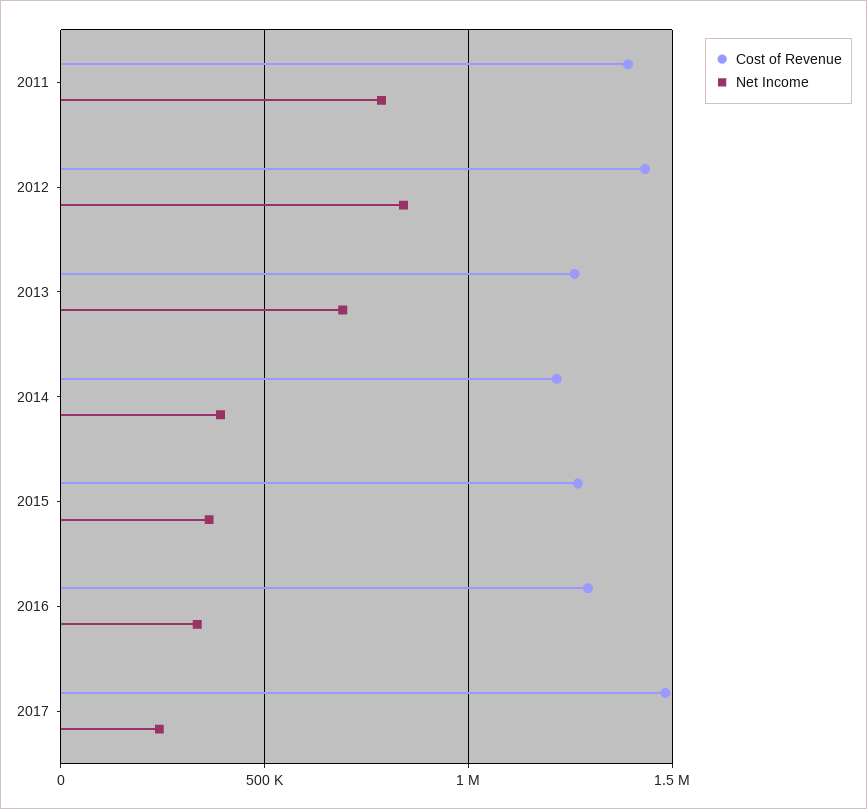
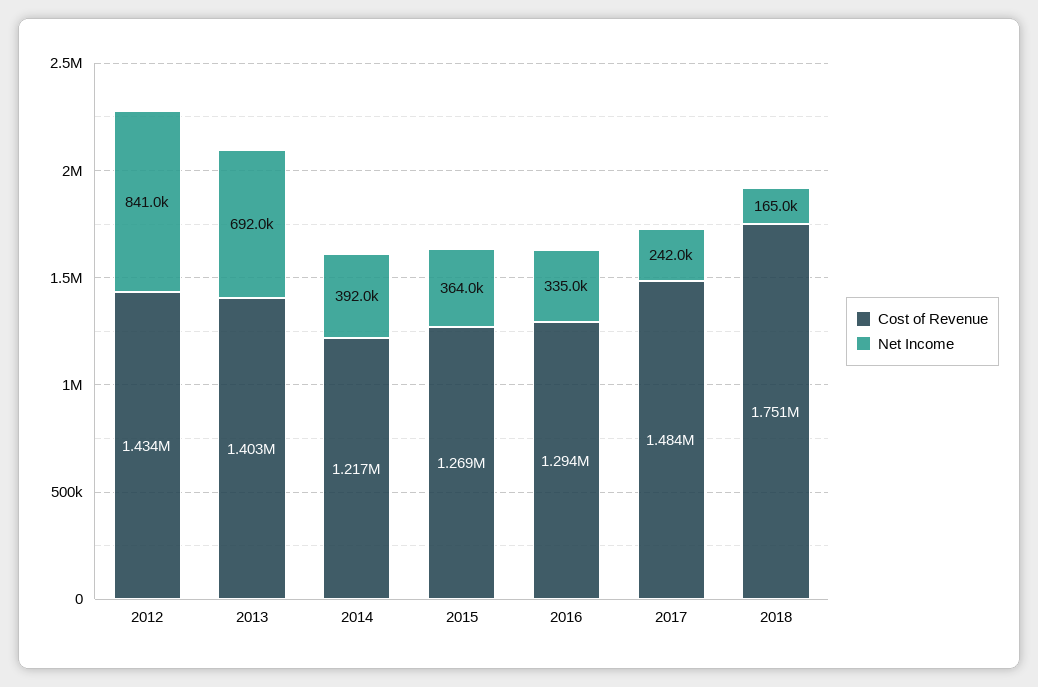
Cost of Revenue, 2011: 1400000 -> none
Net Income, 2011: 800000 -> none
Cost of Revenue, 2013: 1250000 -> 1403000
Cost of Revenue, 2018: none -> 1751000
Net Income, 2018: none -> 165000

